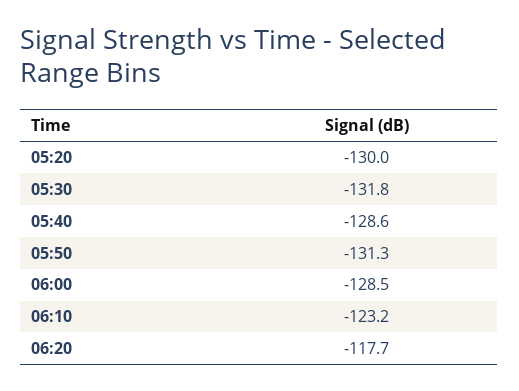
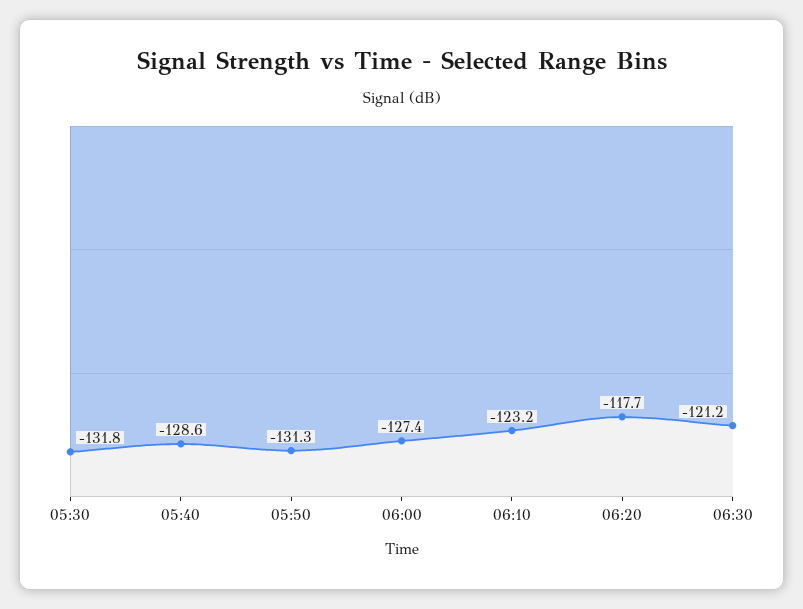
05:20: -130 -> none
06:00: -128.5 -> -127.4
06:30: none -> -121.2

